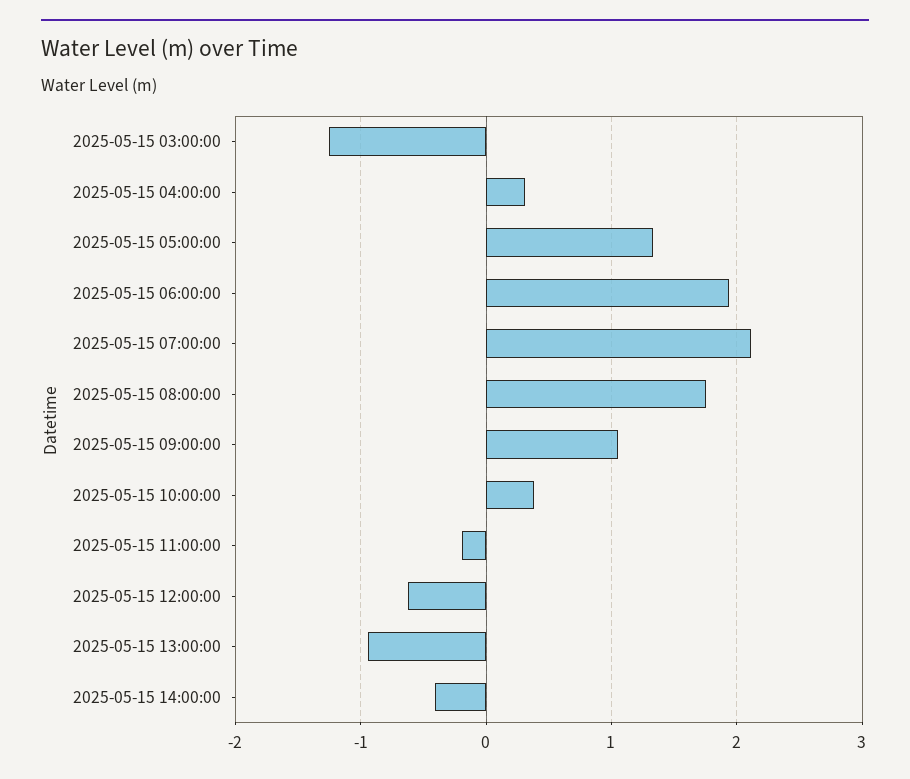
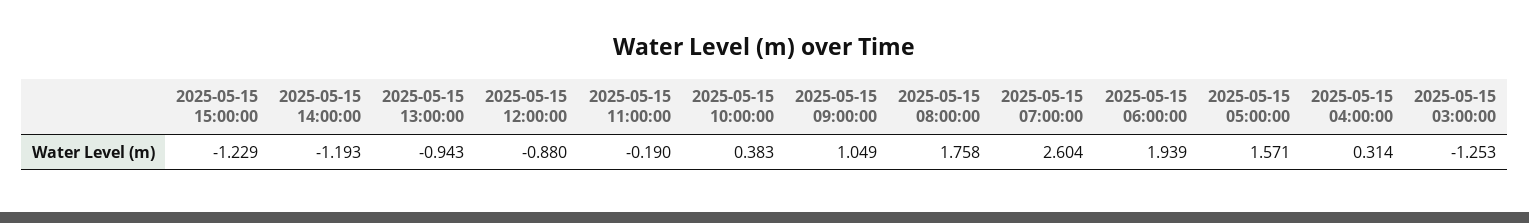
2025-05-15 05:00:00: 1.3 -> 1.571
2025-05-15 07:00:00: 2.1 -> 2.604
2025-05-15 12:00:00: -0.6 -> -0.88
2025-05-15 14:00:00: -0.4 -> -1.193
2025-05-15 15:00:00: none -> -1.229

